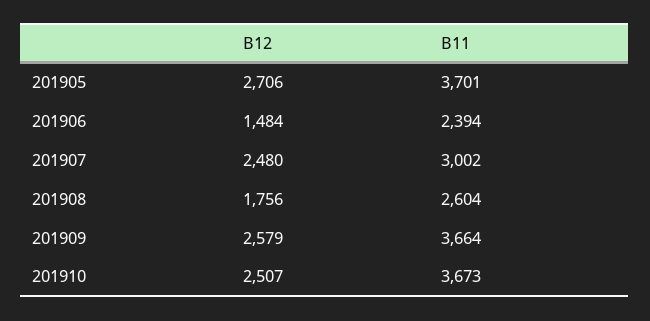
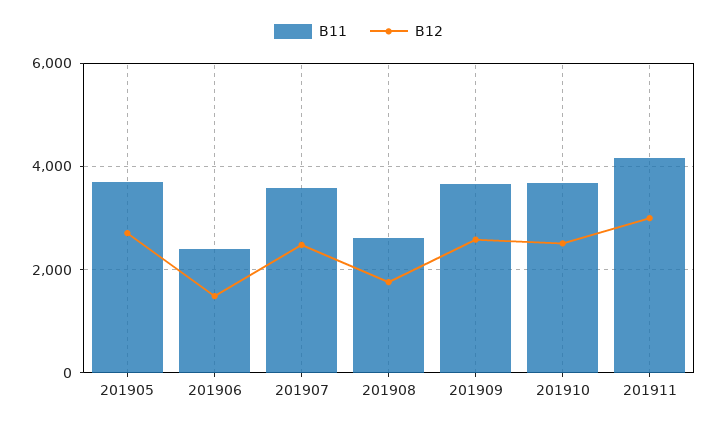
B11, 201907: 3002 -> 3600
B11, 201911: none -> 4200
B12, 201911: none -> 3000

